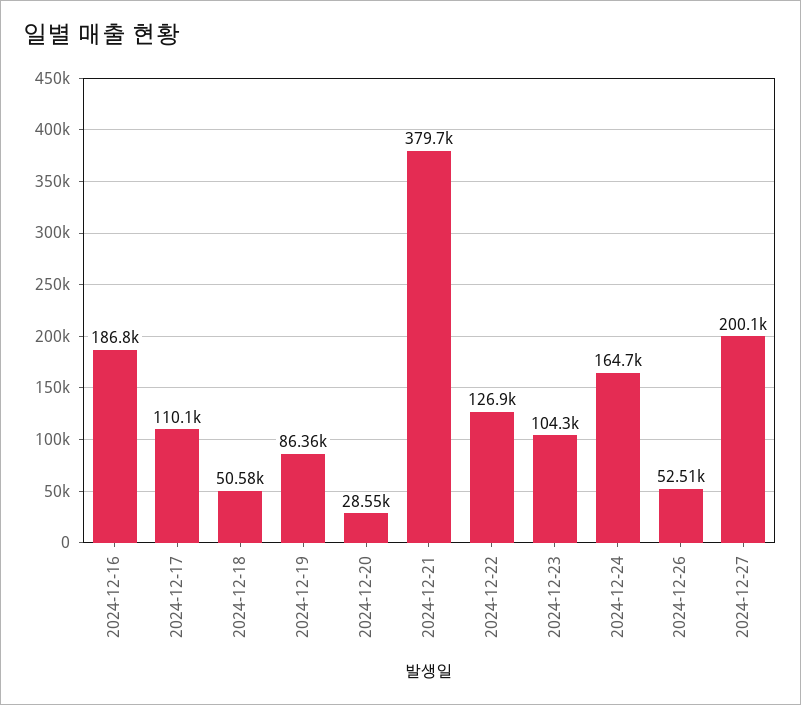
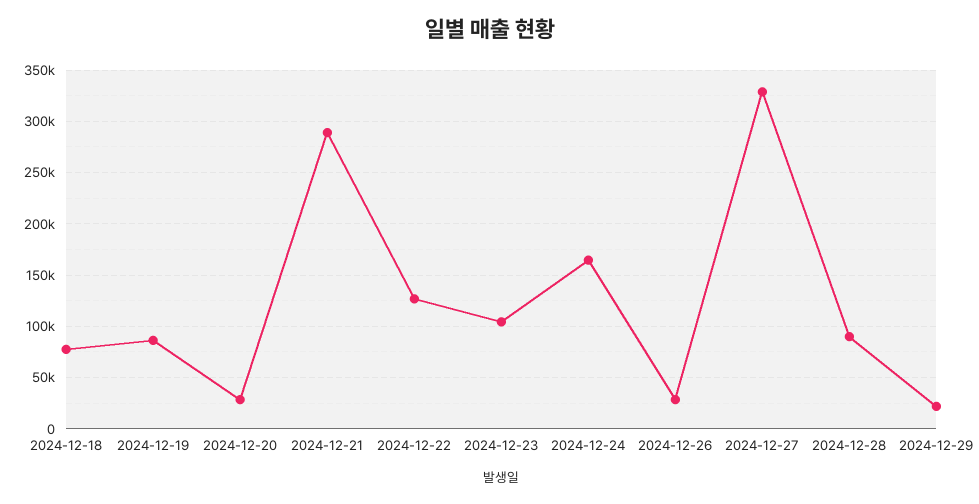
2024-12-16: 186800 -> none
2024-12-17: 110100 -> none
2024-12-18: 50580 -> 80000
2024-12-21: 379700 -> 290000
2024-12-26: 52510 -> 30000
2024-12-27: 200100 -> 330000
2024-12-28: none -> 90000
2024-12-29: none -> 20000

